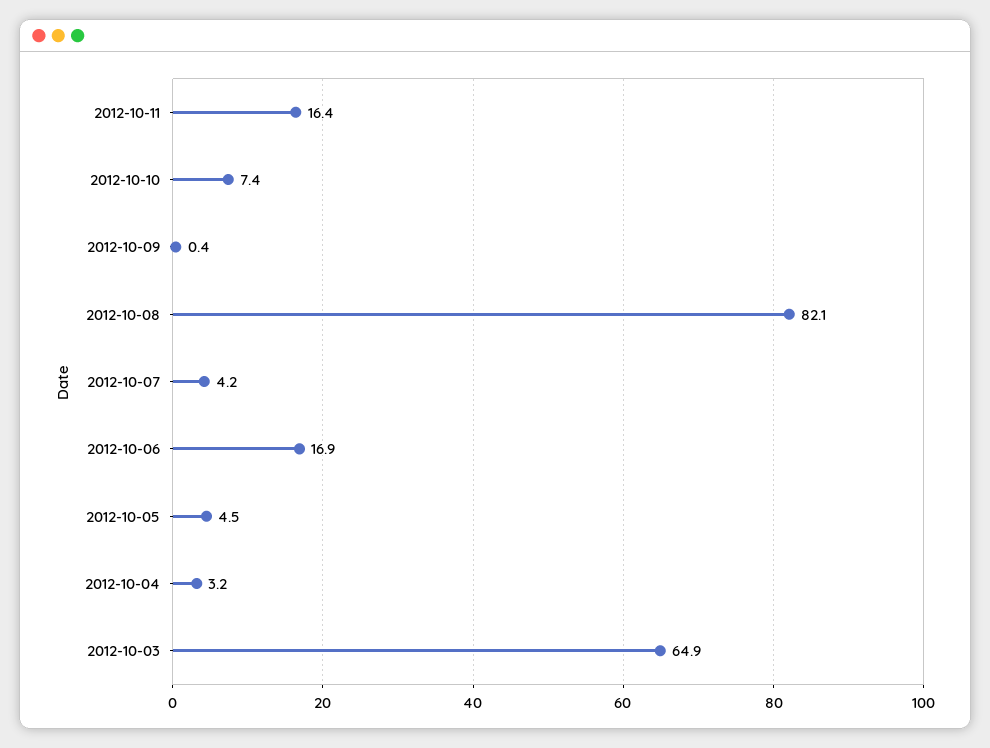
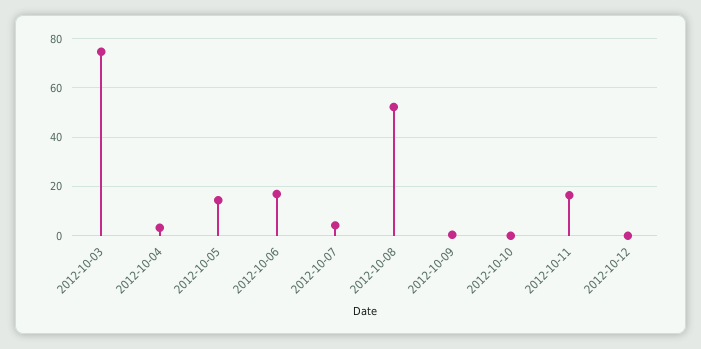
2012-10-10: 7.4 -> 0
2012-10-08: 82.1 -> 52.5
2012-10-05: 4.5 -> 15
2012-10-03: 64.9 -> 75
2012-10-12: none -> 0

